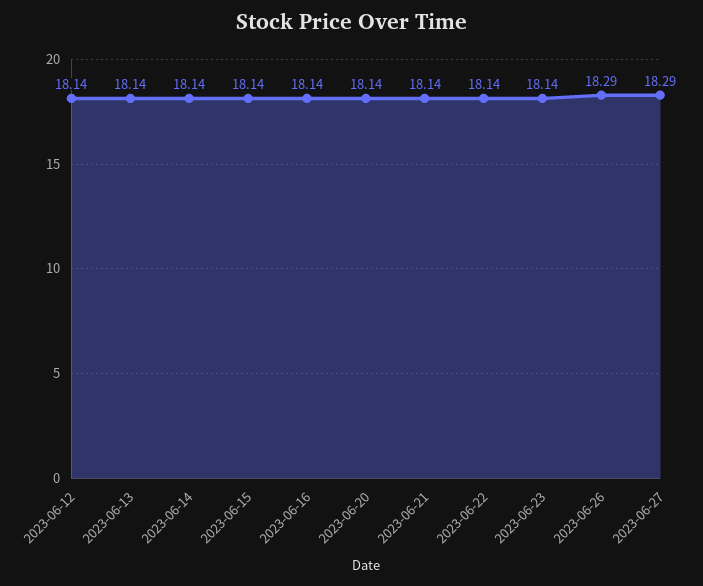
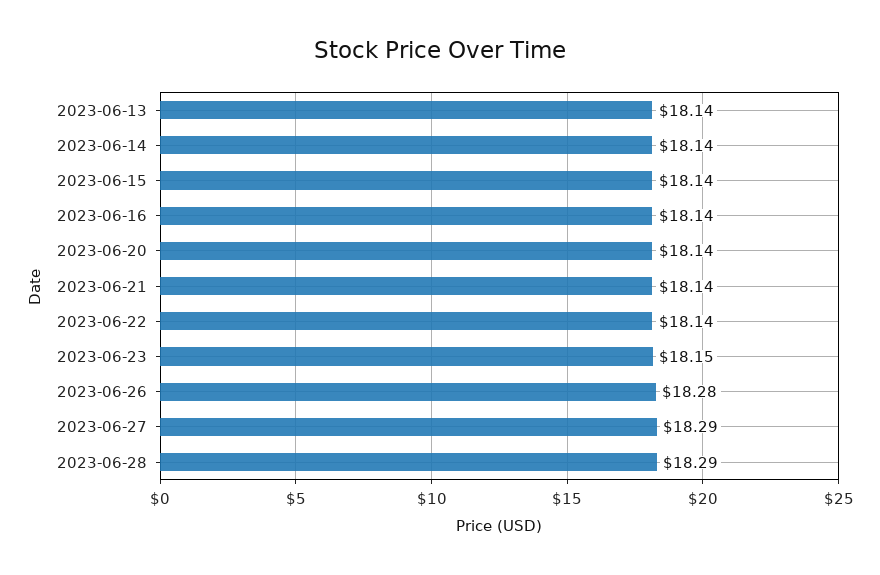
2023-06-12: 18.14 -> none
2023-06-23: 18.14 -> 18.15
2023-06-26: 18.29 -> 18.28
2023-06-28: none -> 18.29

